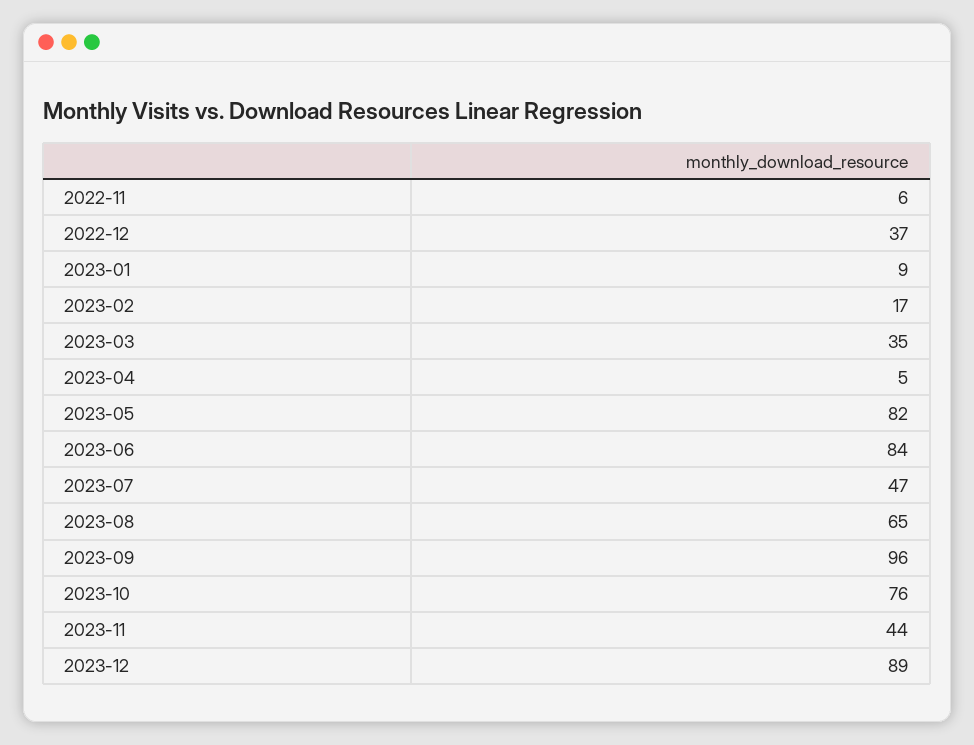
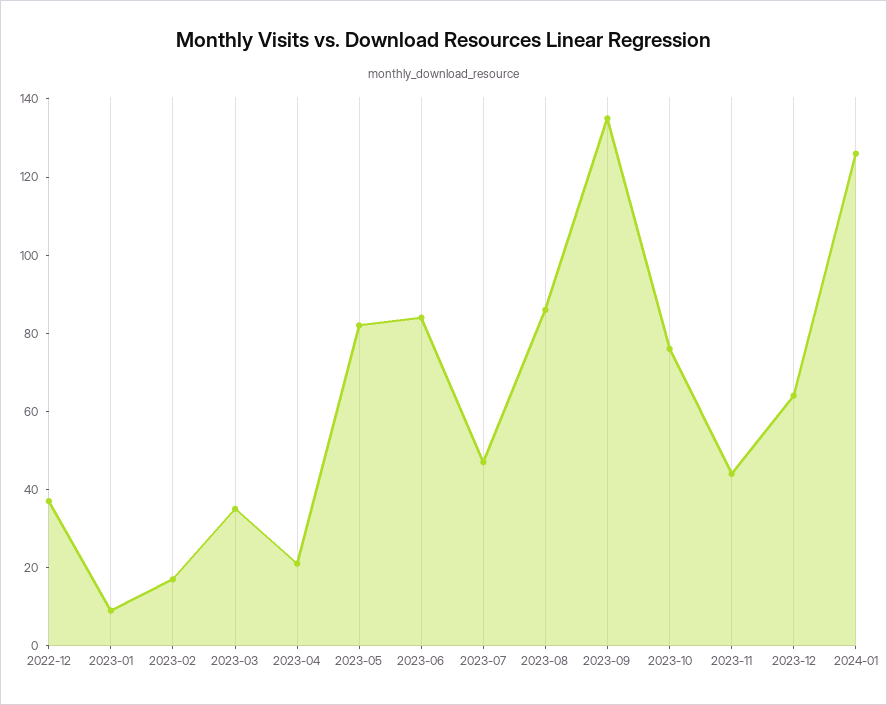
2022-11: 6 -> none
2023-04: 5 -> 20
2023-08: 65 -> 85
2023-09: 96 -> 135
2023-12: 89 -> 65
2024-01: none -> 125

